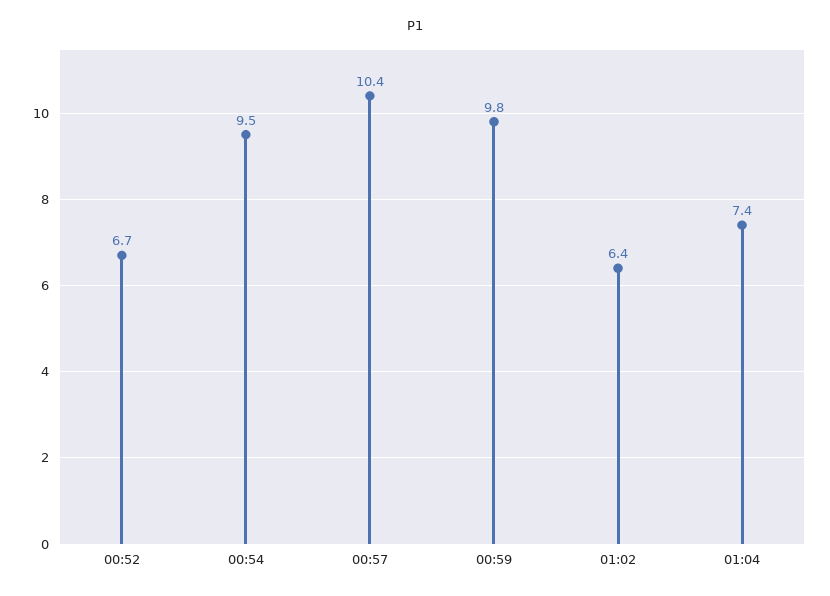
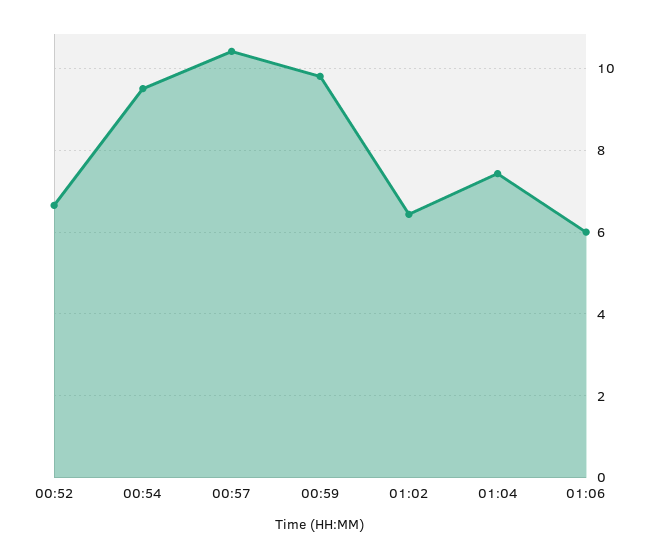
01:06: none -> 6

